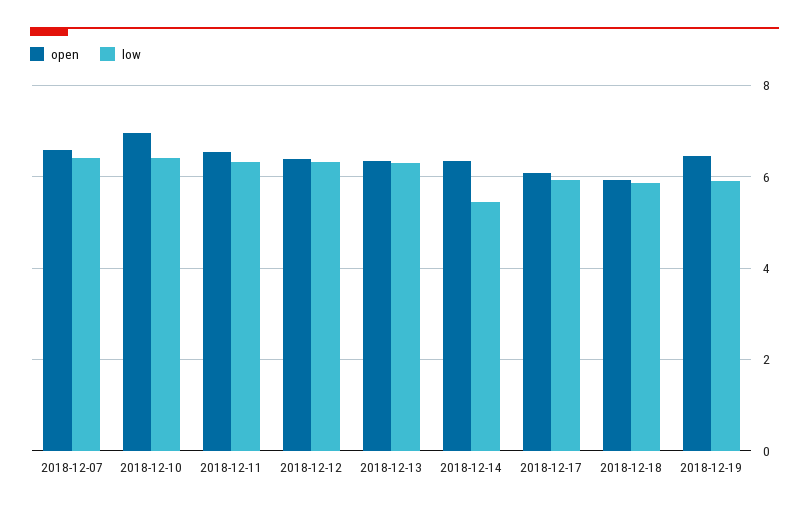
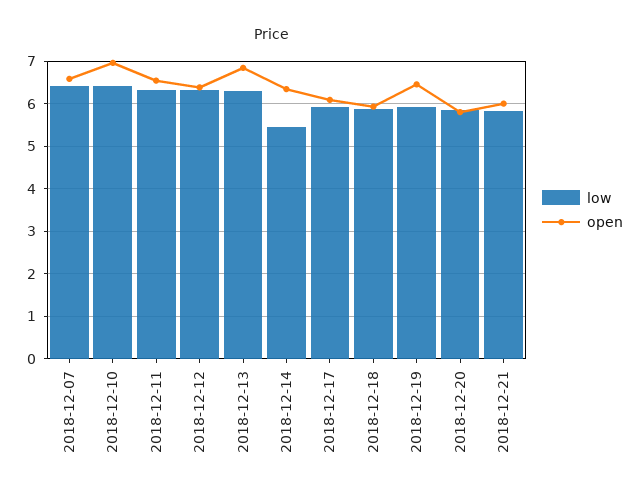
open, 2018-12-13: 6.4 -> 6.8
low, 2018-12-20: none -> 5.8
open, 2018-12-20: none -> 5.8
low, 2018-12-21: none -> 5.8
open, 2018-12-21: none -> 6

